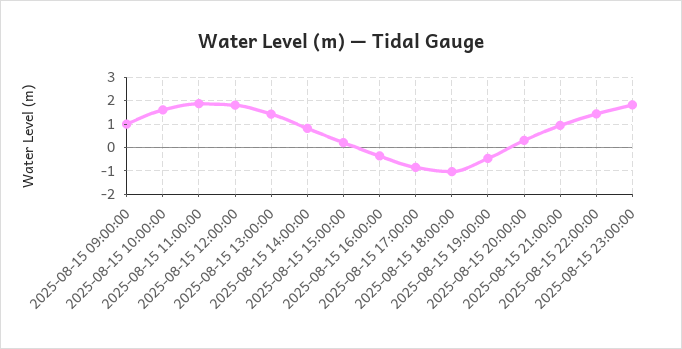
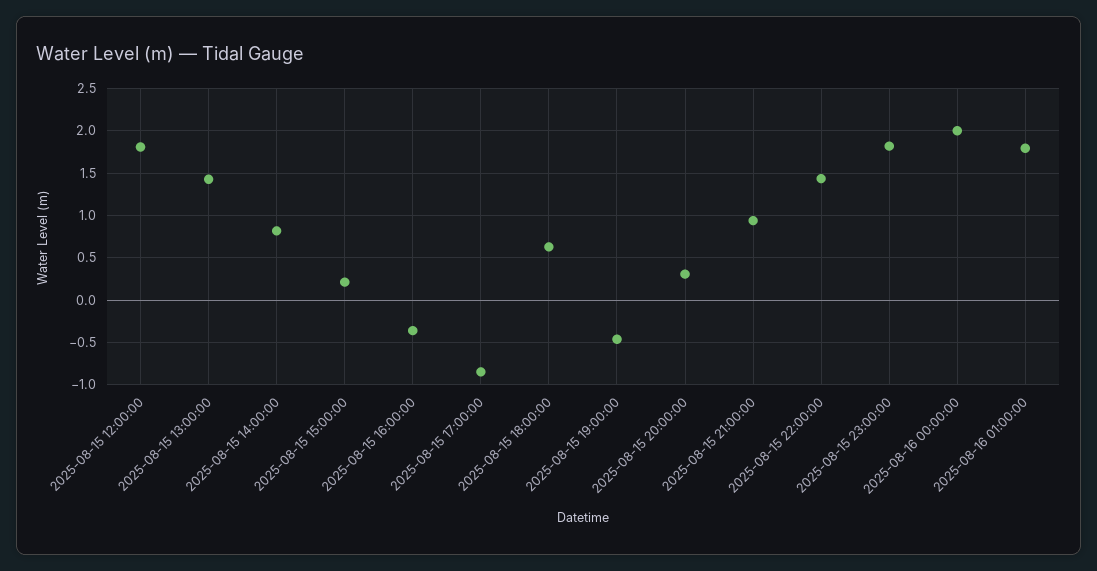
2025-08-15 09:00:00: 1 -> none
2025-08-15 10:00:00: 1.5 -> none
2025-08-15 11:00:00: 2 -> none
2025-08-15 18:00:00: -1 -> 0.6
2025-08-16 00:00:00: none -> 2
2025-08-16 01:00:00: none -> 1.8

